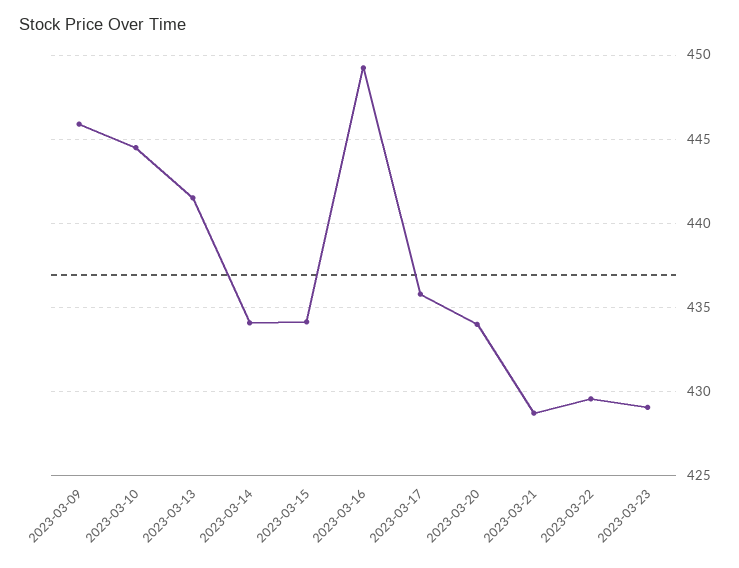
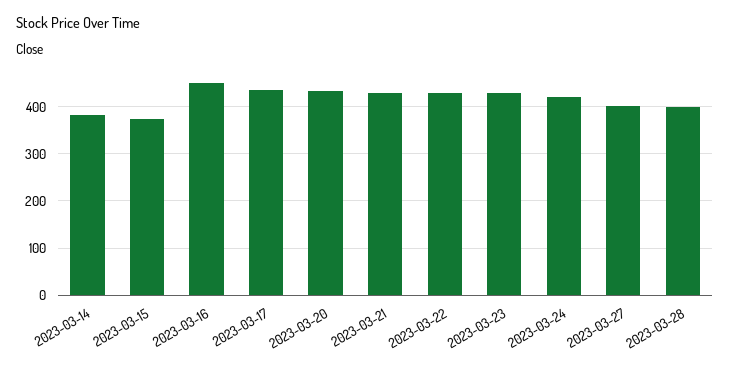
2023-03-09: 446 -> none
2023-03-10: 444.5 -> none
2023-03-13: 441.5 -> none
2023-03-14: 434 -> 380
2023-03-15: 434 -> 380
2023-03-24: none -> 420
2023-03-27: none -> 400
2023-03-28: none -> 400

